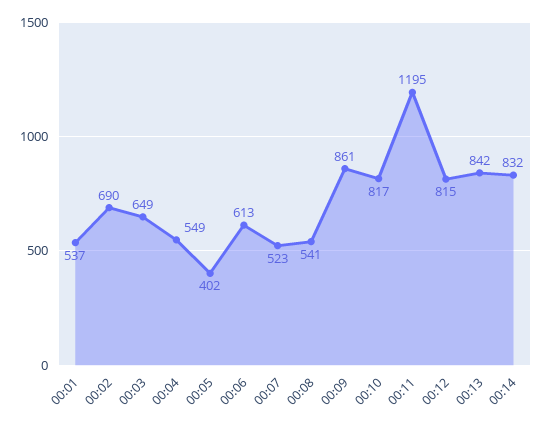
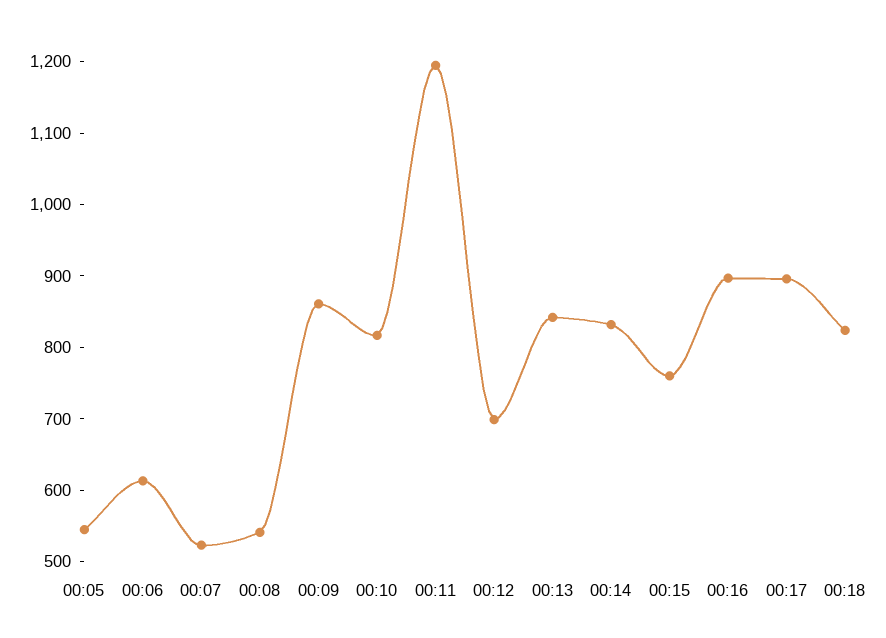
00:01: 537 -> none
00:02: 690 -> none
00:03: 649 -> none
00:04: 549 -> none
00:05: 402 -> 540
00:12: 815 -> 700
00:15: none -> 760
00:16: none -> 900
00:17: none -> 900
00:18: none -> 820

